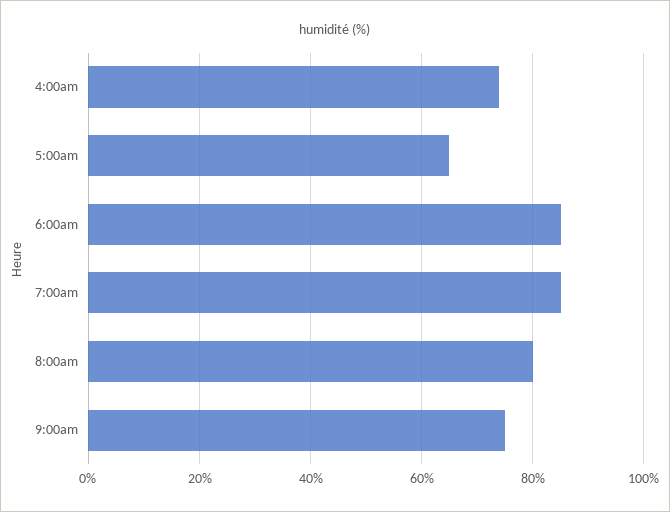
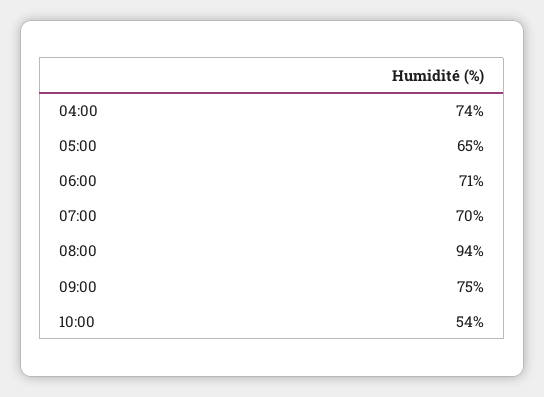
6:00am: 85 -> 71
7:00am: 85 -> 70
8:00am: 80 -> 94
10:00: none -> 54

